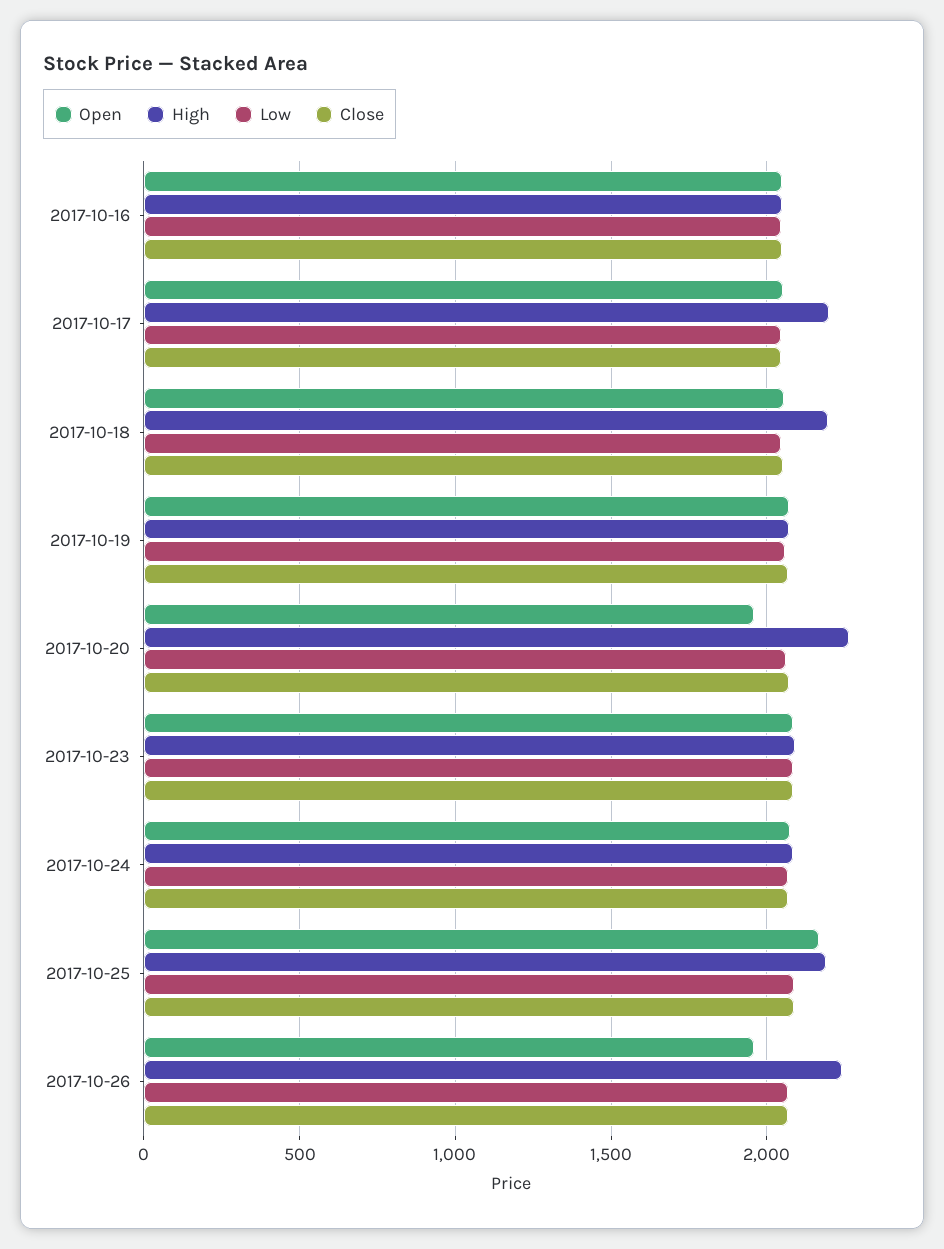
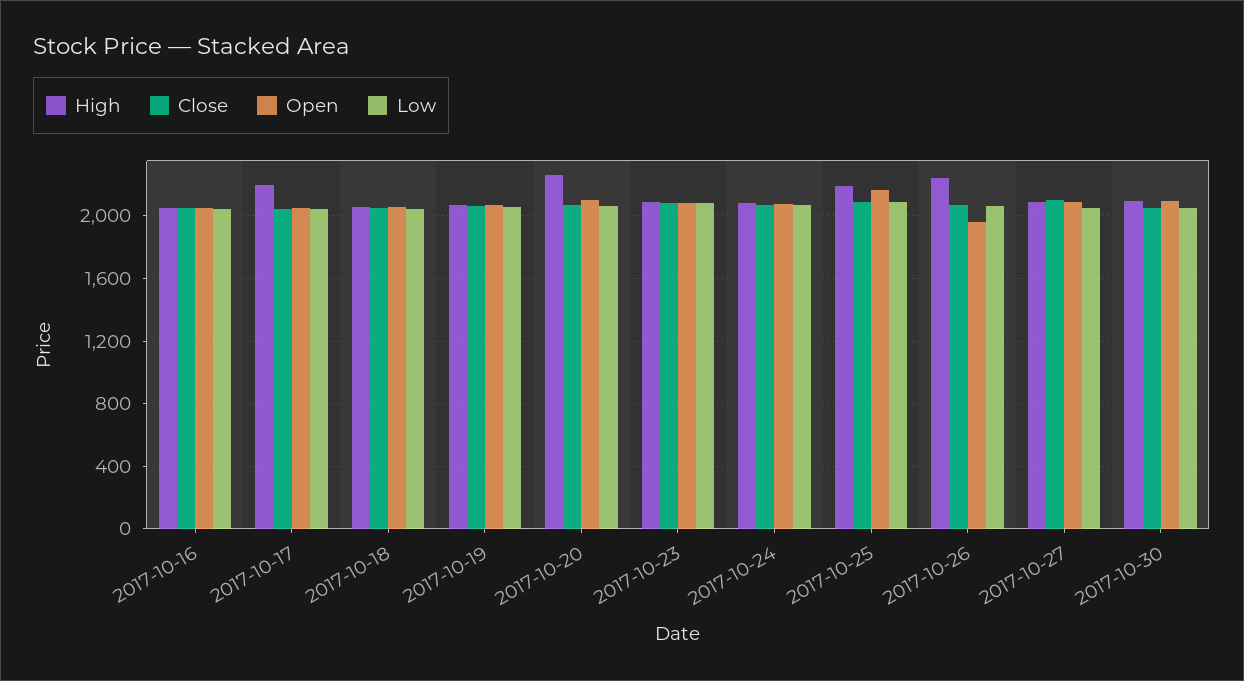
High, 2017-10-18: 2200 -> 2050
Open, 2017-10-20: 1950 -> 2100
High, 2017-10-27: none -> 2100
Close, 2017-10-27: none -> 2100
Open, 2017-10-27: none -> 2100
Low, 2017-10-27: none -> 2050
High, 2017-10-30: none -> 2100
Close, 2017-10-30: none -> 2050
Open, 2017-10-30: none -> 2100
Low, 2017-10-30: none -> 2050

